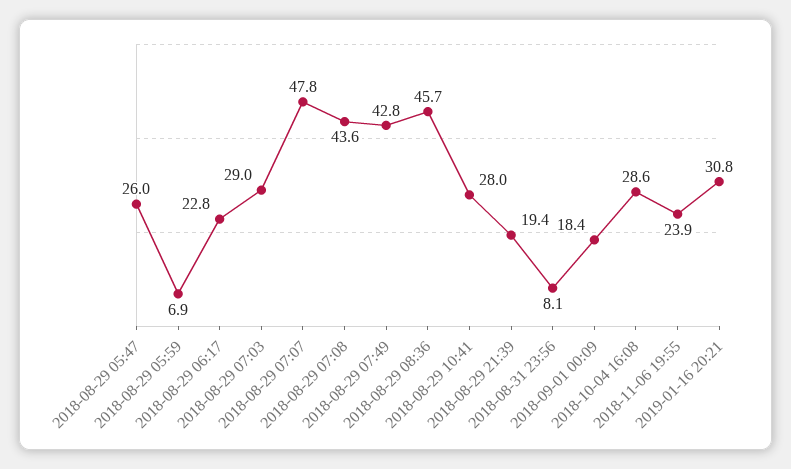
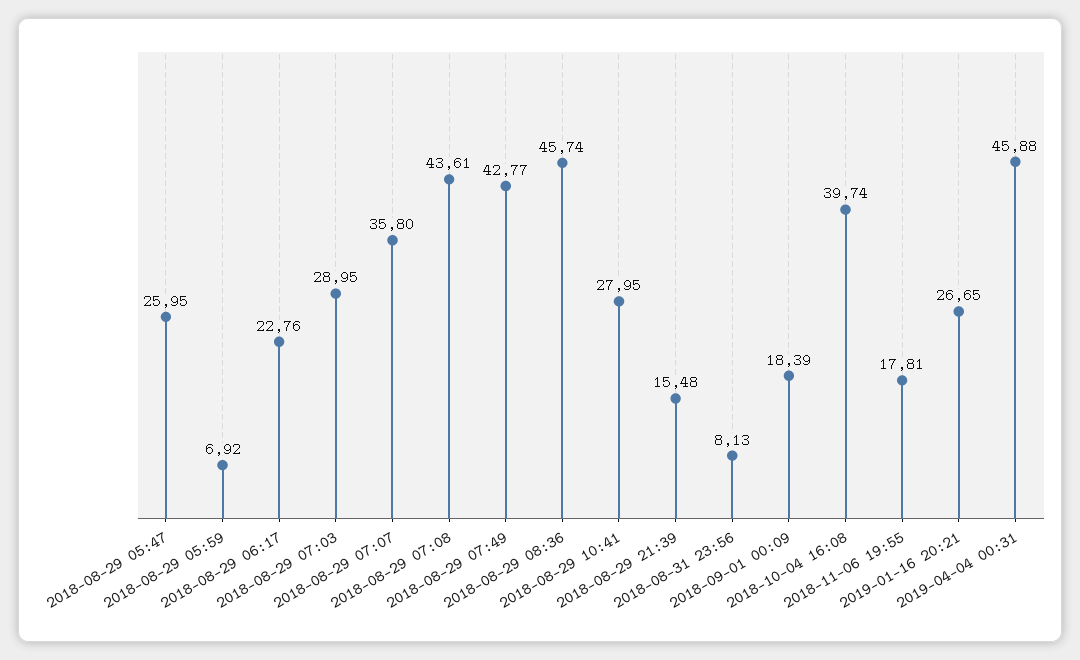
2018-08-29 07:07: 47.8 -> 35.8
2018-08-29 21:39: 19.4 -> 15.48
2018-10-04 16:08: 28.6 -> 39.74
2018-11-06 19:55: 23.9 -> 17.81
2019-01-16 20:21: 30.8 -> 26.65
2019-04-04 00:31: none -> 45.88

